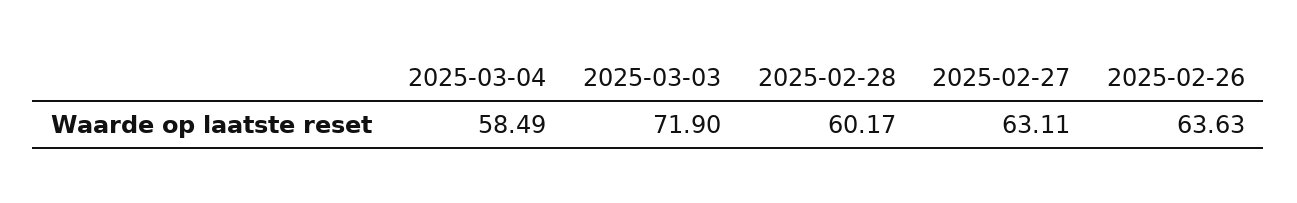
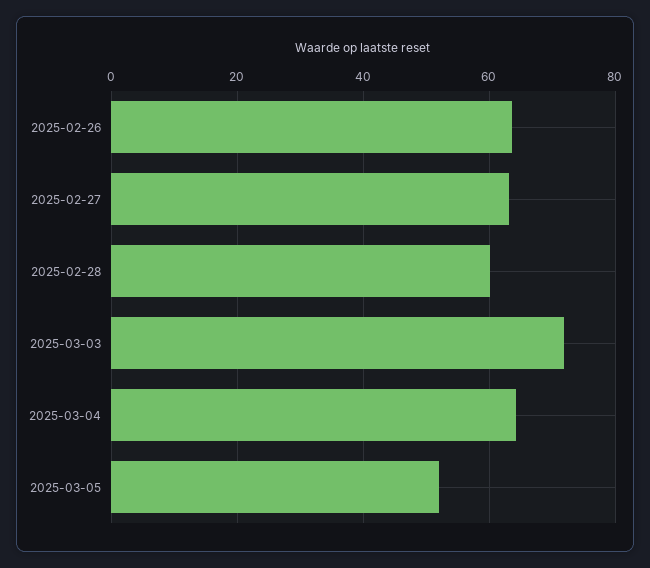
2025-03-04: 58.49 -> 64
2025-03-05: none -> 52

